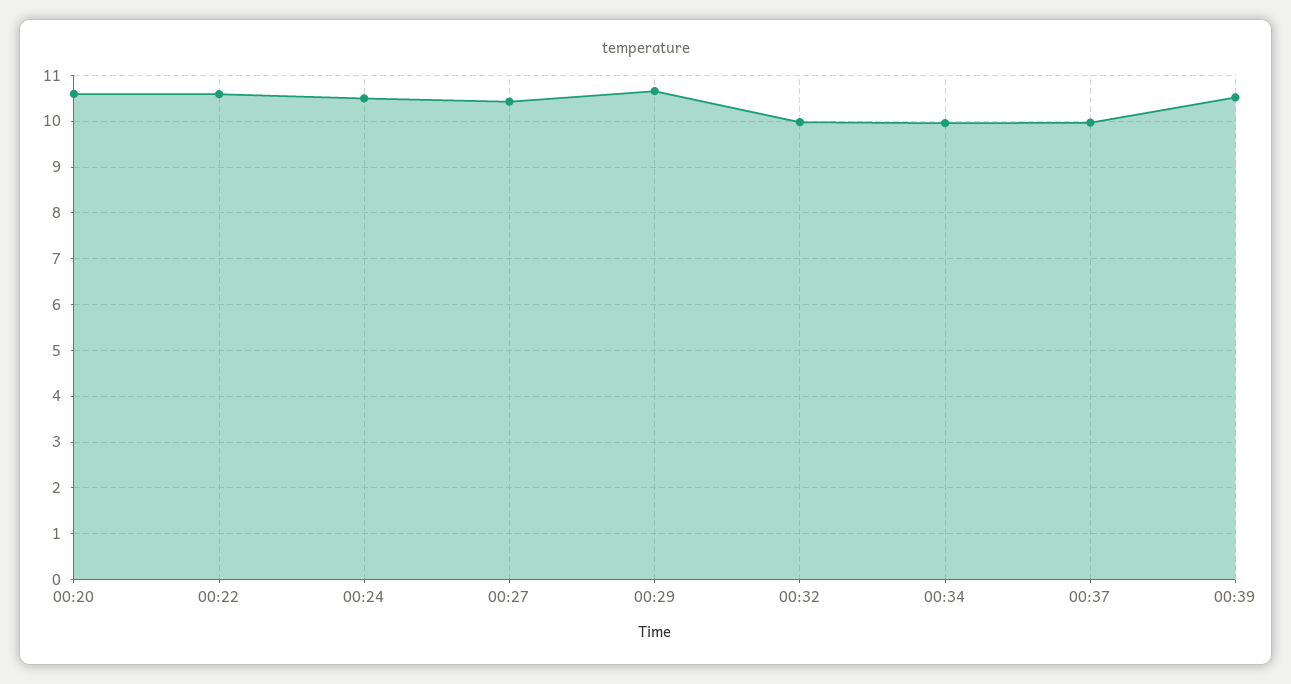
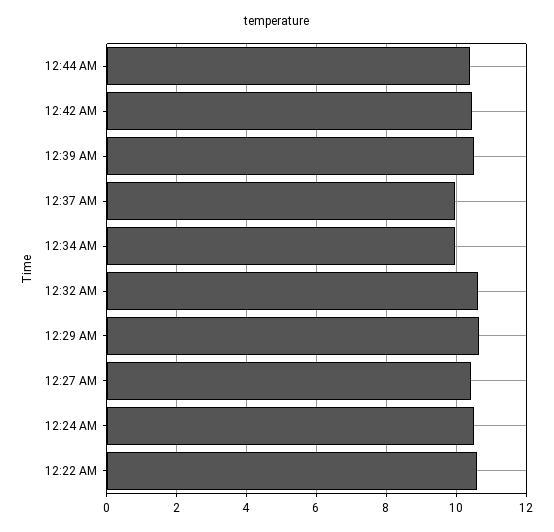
00:20: 10.6 -> none
00:32: 10 -> 10.6
12:44 AM: none -> 10.4
12:42 AM: none -> 10.4

